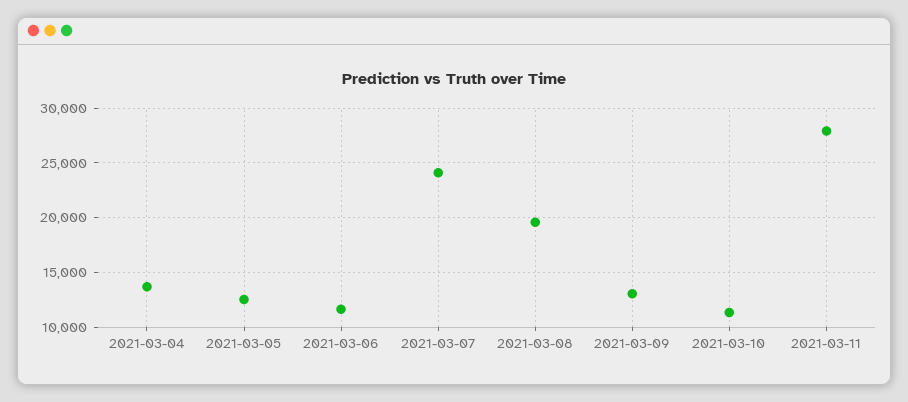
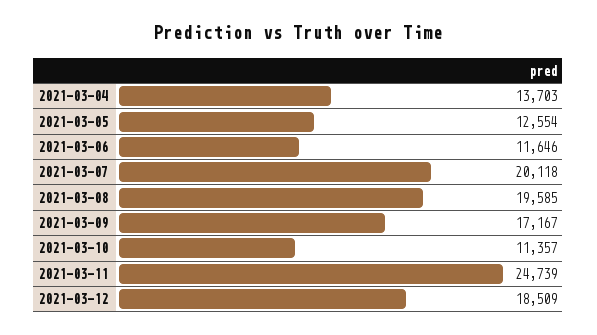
2021-03-07: 24000 -> 20118
2021-03-09: 13000 -> 17167
2021-03-11: 28000 -> 24739
2021-03-12: none -> 18509

